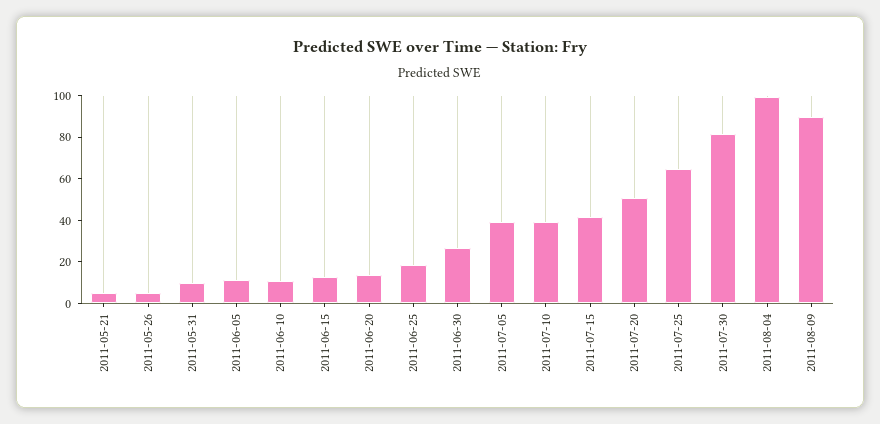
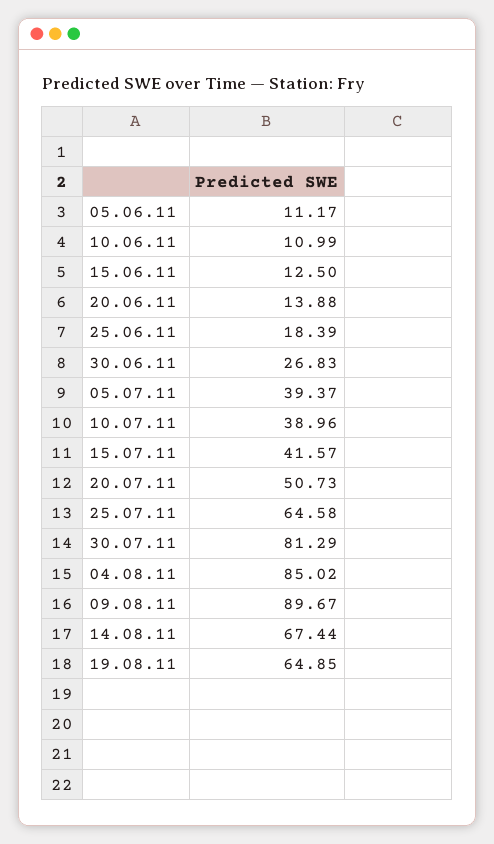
2011-05-21: 5 -> none
2011-05-26: 5 -> none
2011-05-31: 10 -> none
2011-08-04: 100 -> 85.02
14.08.11: none -> 67.44
19.08.11: none -> 64.85

